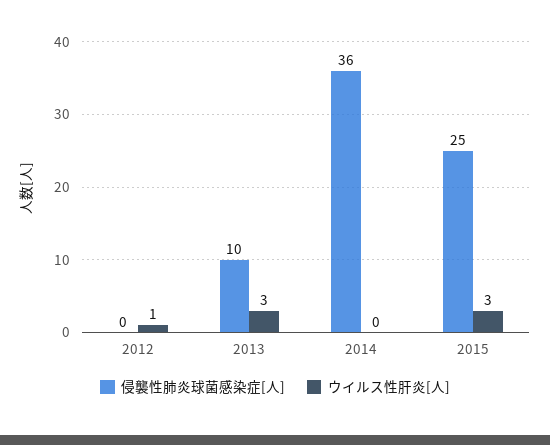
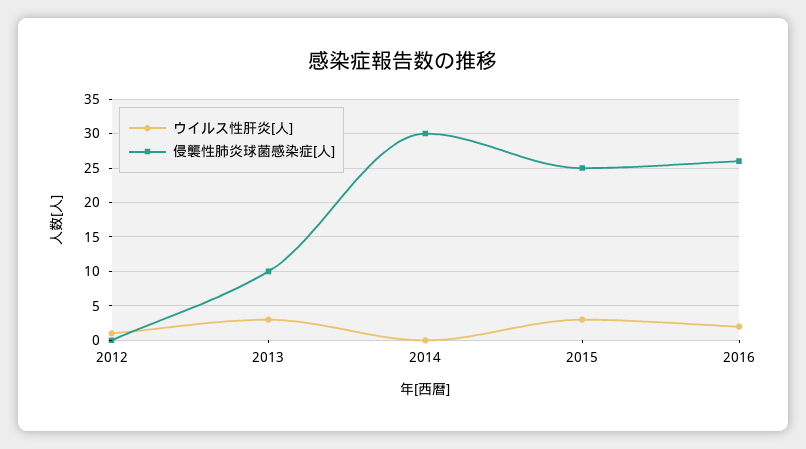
侵襲性肺炎球菌感染症[人], 2014: 36 -> 30
ウイルス性肝炎[人], 2016: none -> 2
侵襲性肺炎球菌感染症[人], 2016: none -> 26

